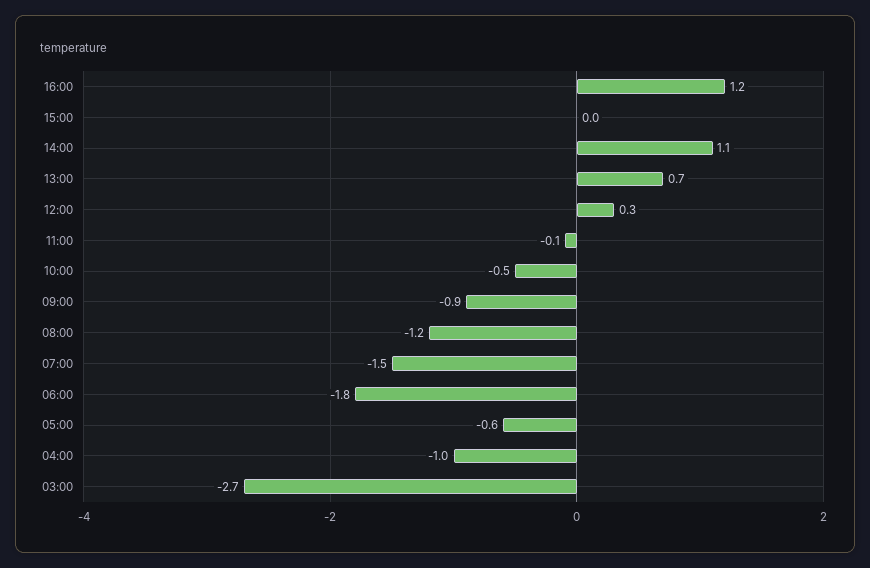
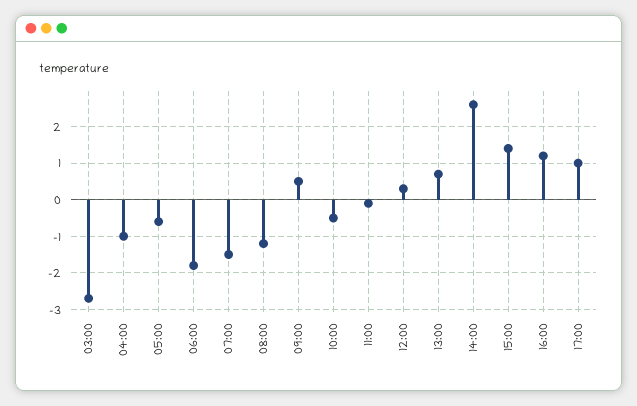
15:00: 0 -> 1.5
14:00: 1.1 -> 2.5
09:00: -0.9 -> 0.5
17:00: none -> 1

